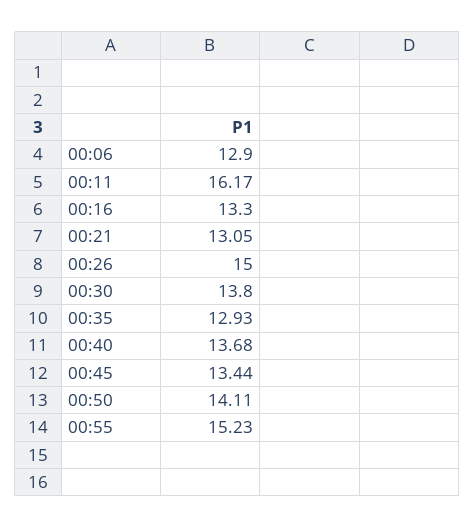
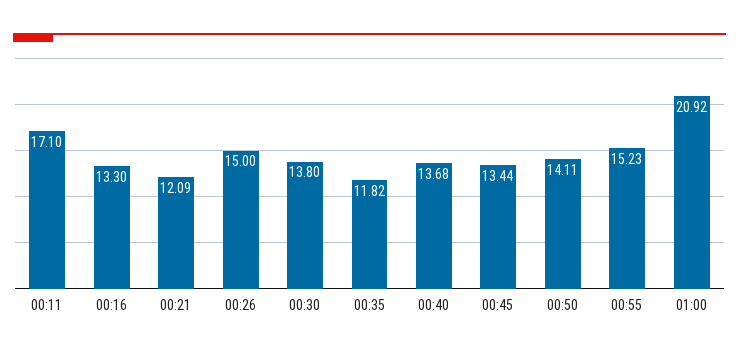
00:06: 12.9 -> none
00:11: 16.17 -> 17.1
00:21: 13.05 -> 12.09
00:35: 12.93 -> 11.82
01:00: none -> 20.92

